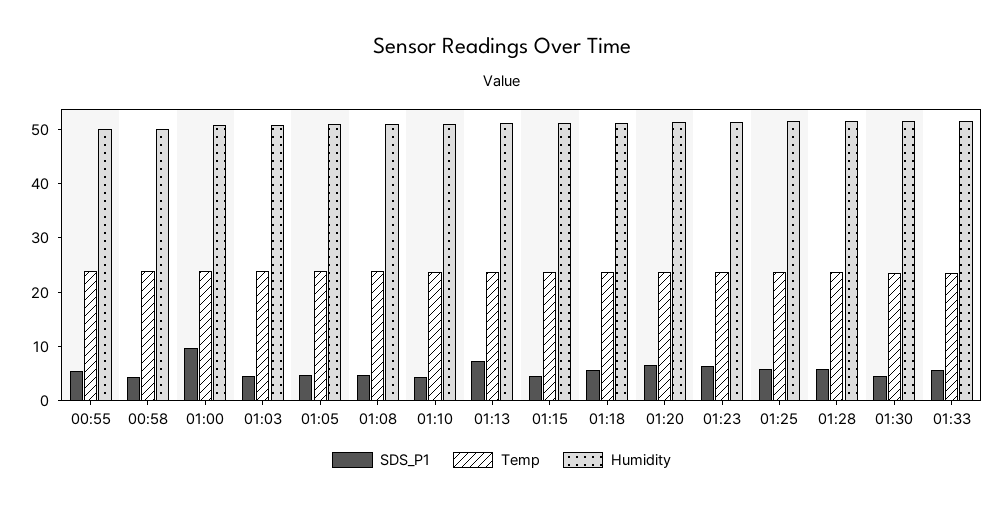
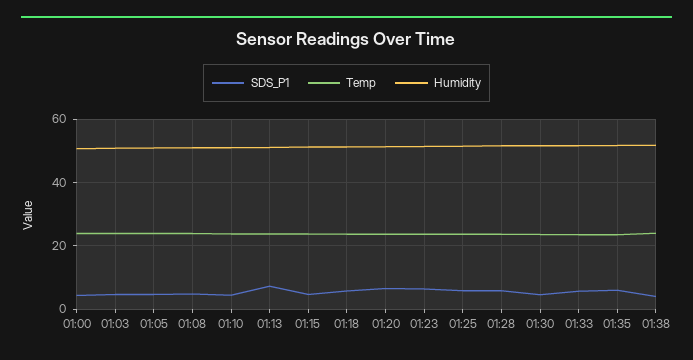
SDS_P1, 00:55: 6 -> none
Temp, 00:55: 24 -> none
Humidity, 00:55: 50 -> none
SDS_P1, 00:58: 4 -> none
Temp, 00:58: 24 -> none
Humidity, 00:58: 50 -> none
SDS_P1, 01:00: 10 -> 4
SDS_P1, 01:35: none -> 6
Temp, 01:35: none -> 24
Humidity, 01:35: none -> 52
SDS_P1, 01:38: none -> 4
Temp, 01:38: none -> 24
Humidity, 01:38: none -> 52

